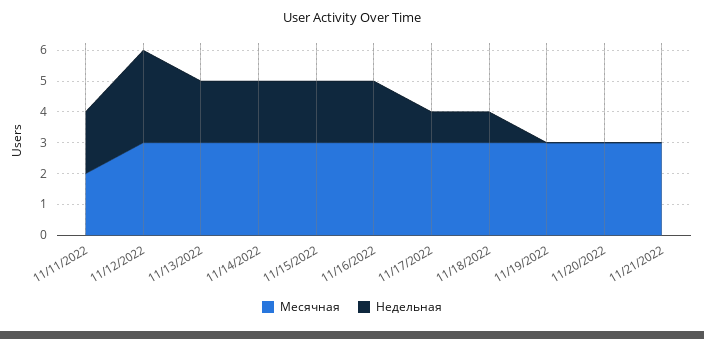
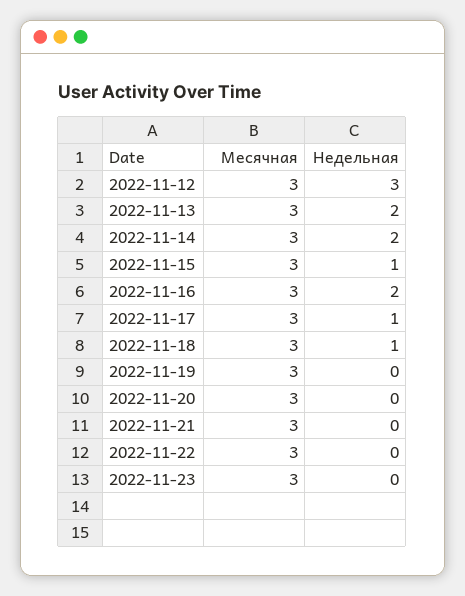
Месячная, 11/11/2022: 2 -> none
Недельная, 11/11/2022: 2 -> none
Недельная, 11/15/2022: 2 -> 1
Месячная, 2022-11-22: none -> 3
Недельная, 2022-11-22: none -> 0
Месячная, 2022-11-23: none -> 3
Недельная, 2022-11-23: none -> 0

